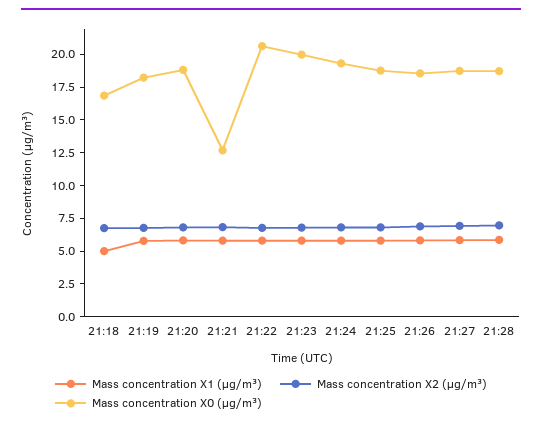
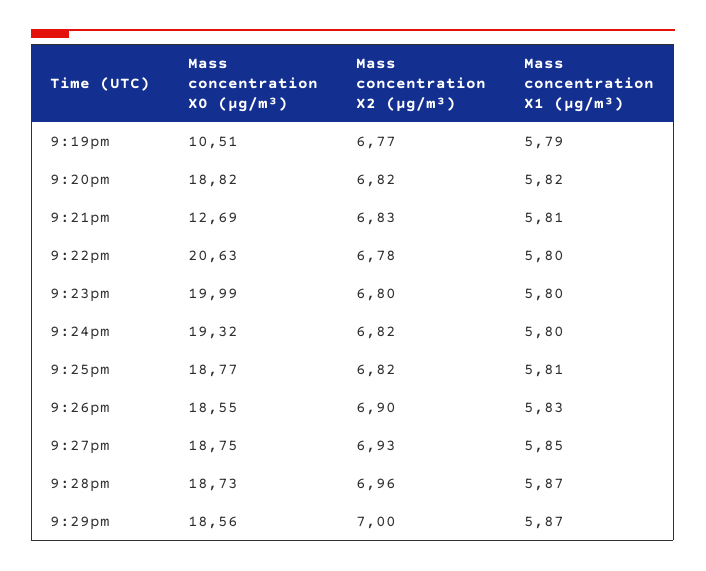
Mass concentration X1 (μg/m³), 21:18: 5 -> none
Mass concentration X2 (μg/m³), 21:18: 7.5 -> none
Mass concentration X0 (μg/m³), 21:18: 17.5 -> none
Mass concentration X0 (μg/m³), 21:19: 17.5 -> 10.51
Mass concentration X0 (μg/m³), 9:29pm: none -> 18.56
Mass concentration X2 (μg/m³), 9:29pm: none -> 7
Mass concentration X1 (μg/m³), 9:29pm: none -> 5.87

